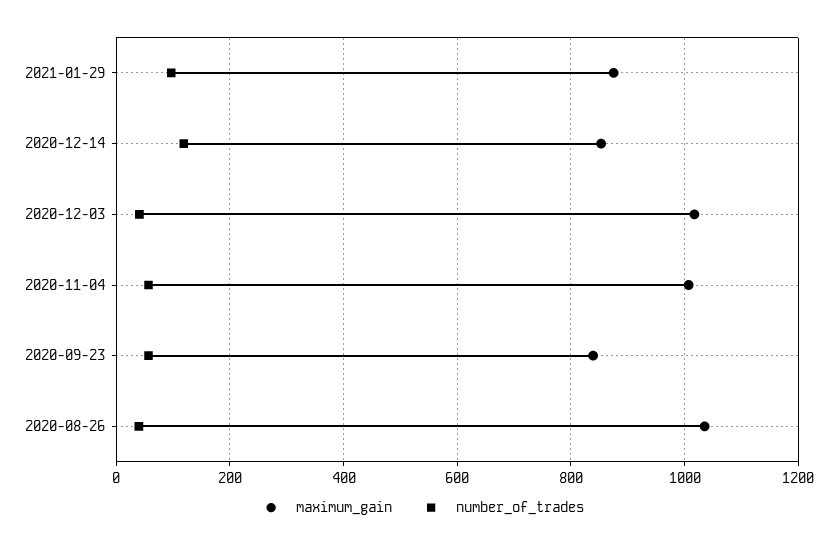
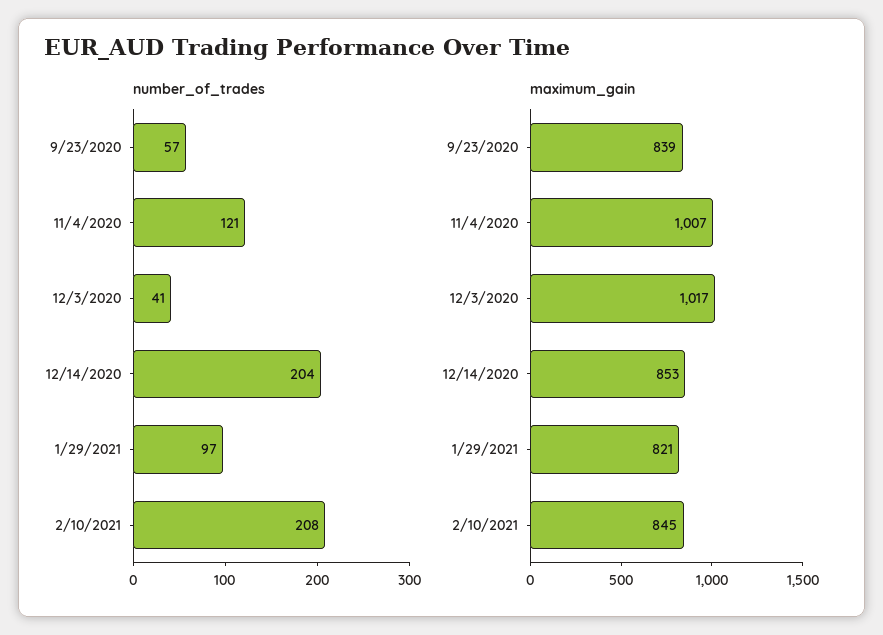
maximum_gain, 2021-01-29: 880 -> 821
number_of_trades, 2020-12-14: 120 -> 204
number_of_trades, 2020-11-04: 60 -> 121
maximum_gain, 2020-08-26: 1040 -> none
number_of_trades, 2020-08-26: 40 -> none
number_of_trades, 2/10/2021: none -> 208
maximum_gain, 2/10/2021: none -> 845

